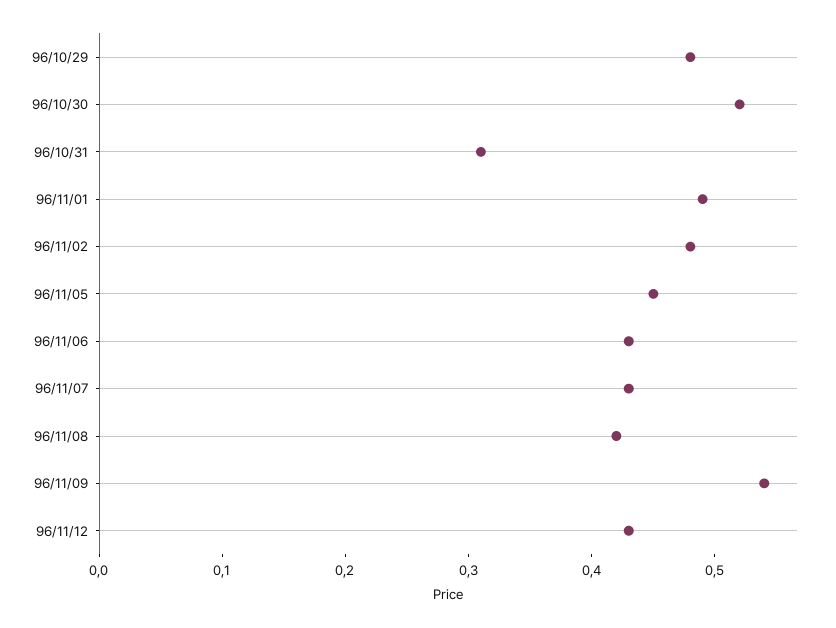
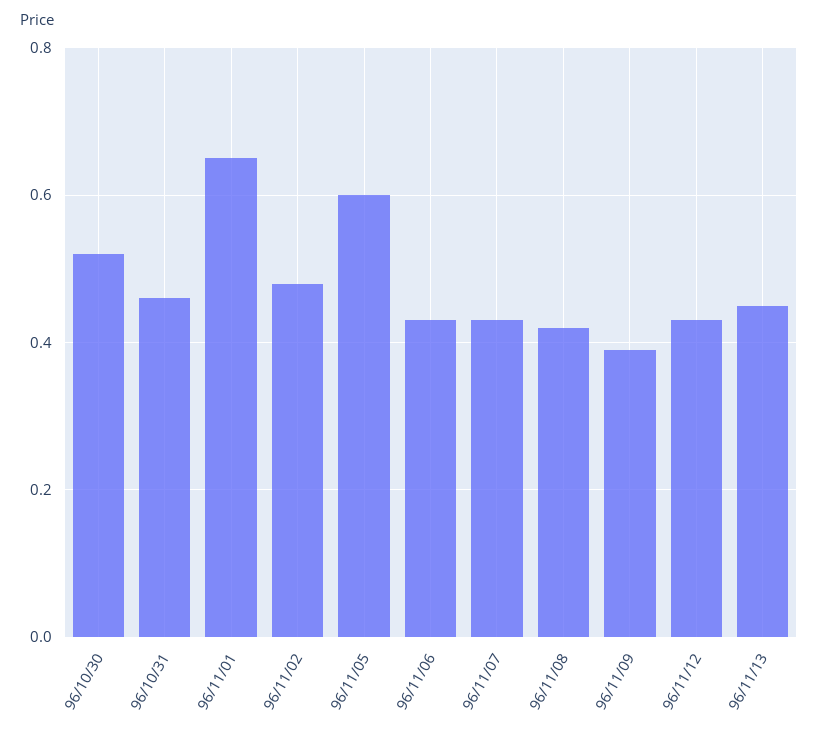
96/10/29: 0.48 -> none
96/10/31: 0.31 -> 0.45
96/11/01: 0.49 -> 0.65
96/11/05: 0.45 -> 0.6
96/11/09: 0.54 -> 0.4
96/11/13: none -> 0.45

